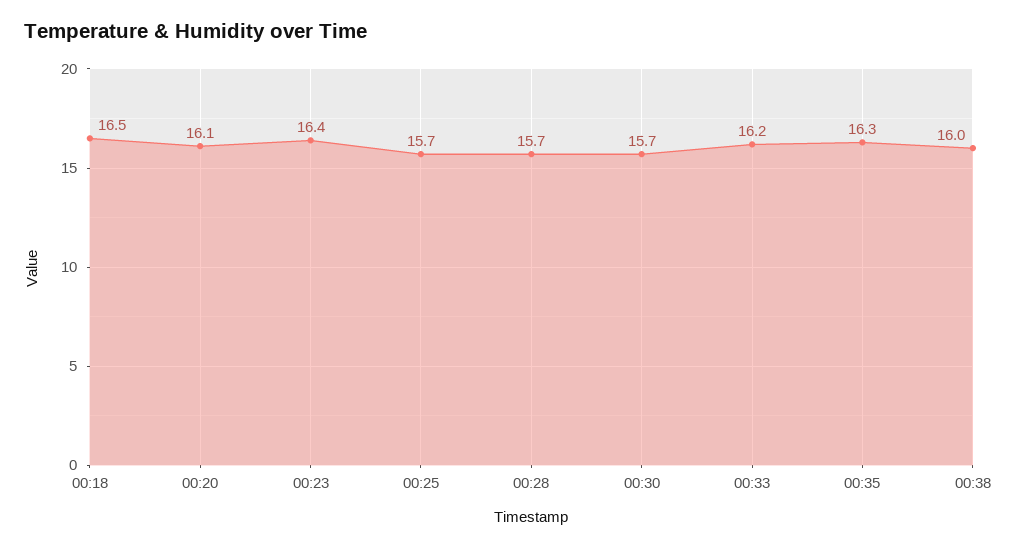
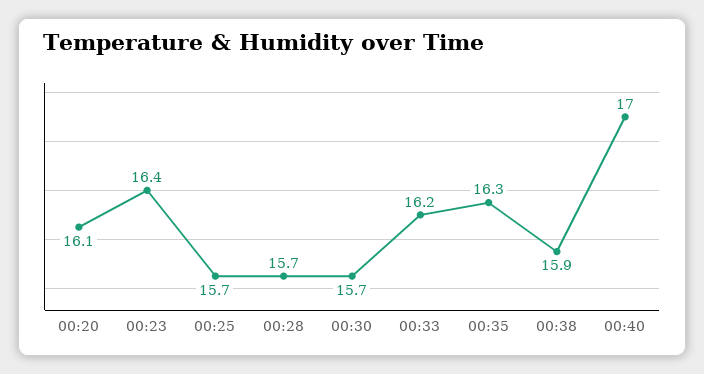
00:18: 16.5 -> none
00:38: 16 -> 15.9
00:40: none -> 17

